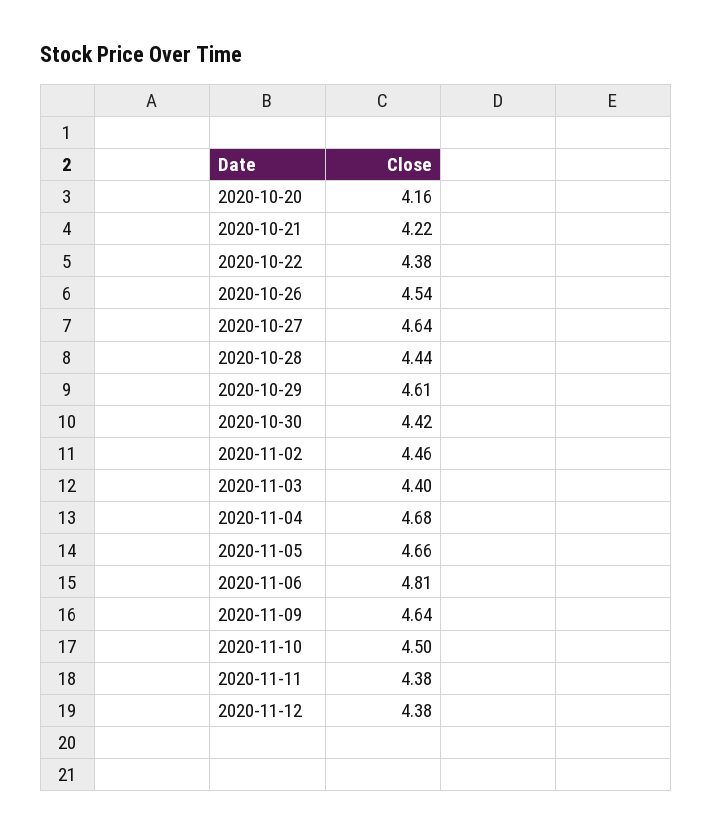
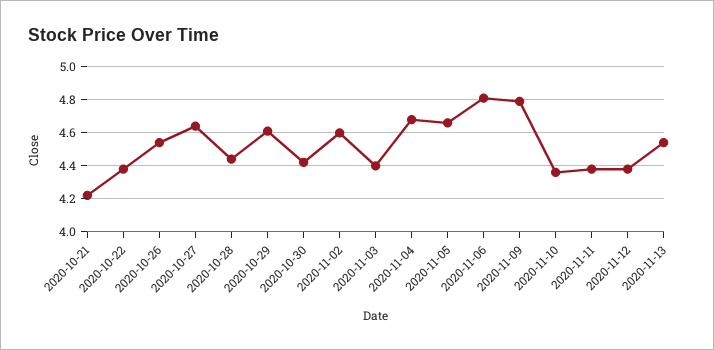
2020-10-20: 4.16 -> none
2020-11-02: 4.46 -> 4.6
2020-11-09: 4.64 -> 4.8
2020-11-10: 4.5 -> 4.35
2020-11-13: none -> 4.55

